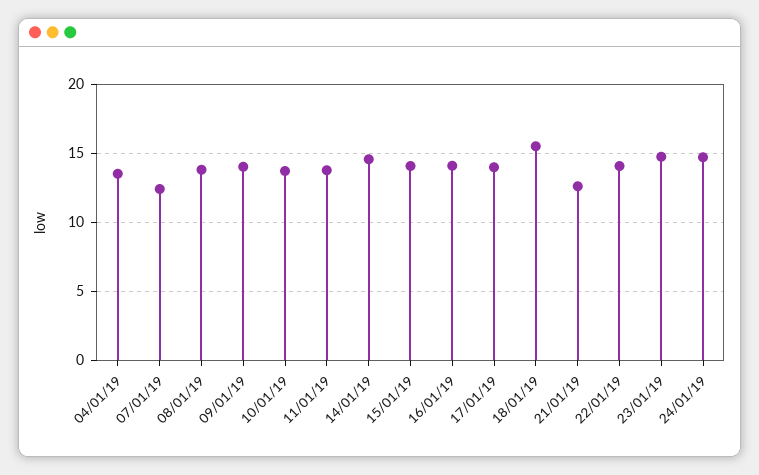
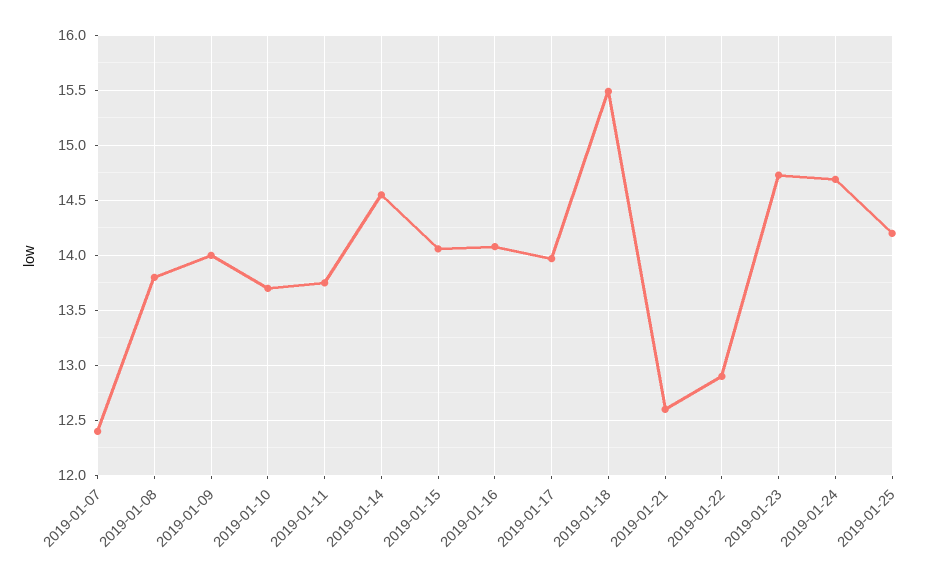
04/01/19: 13.5 -> none
22/01/19: 14 -> 12.9
2019-01-25: none -> 14.2

